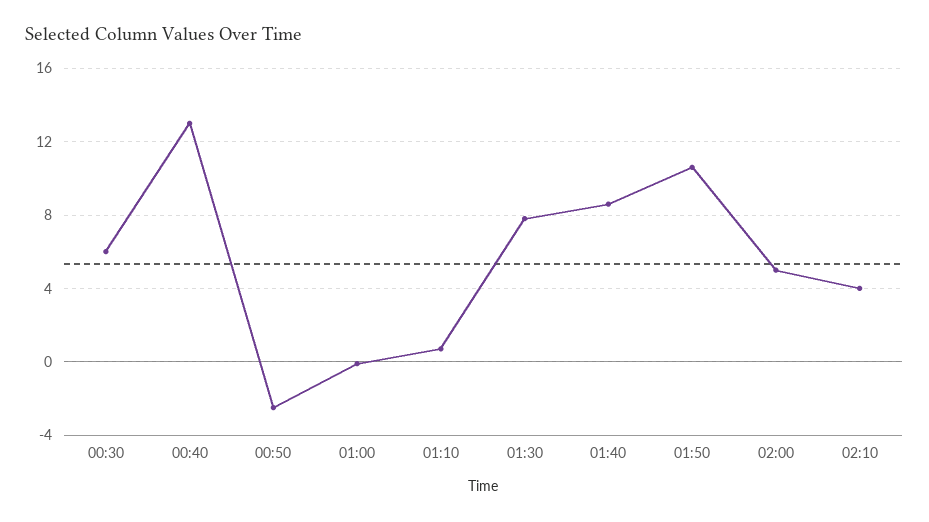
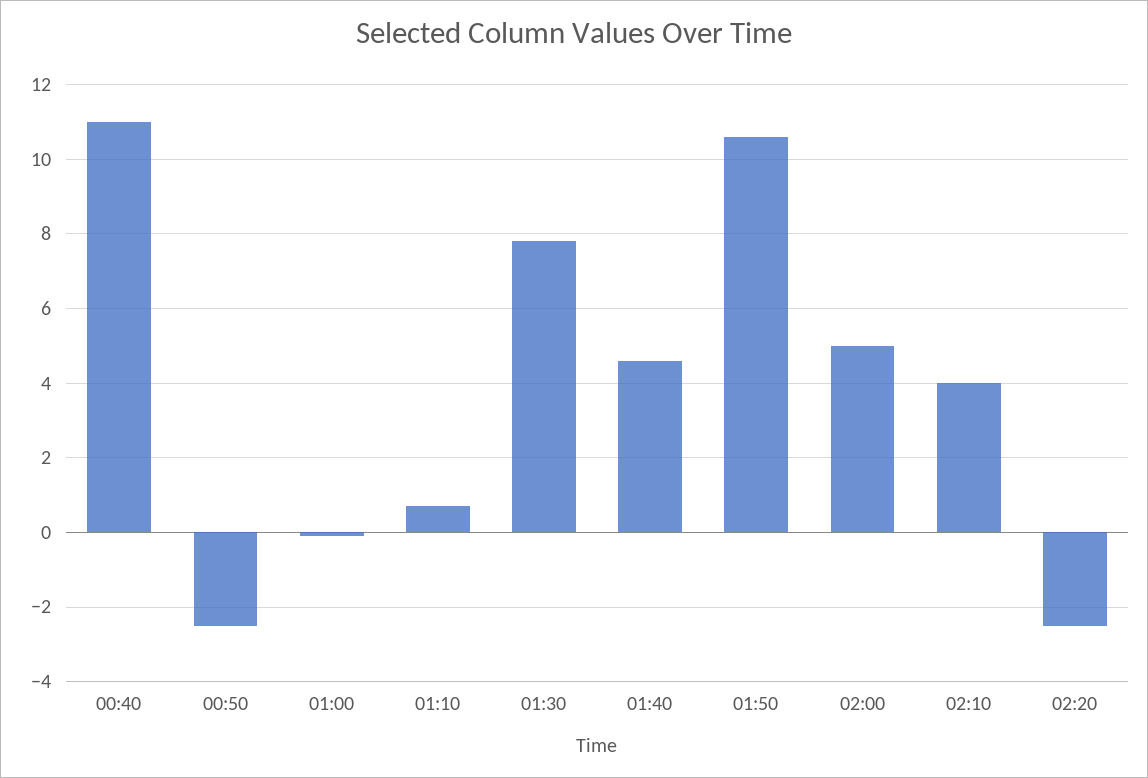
00:30: 6 -> none
00:40: 13 -> 11
01:40: 8.5 -> 4.5
02:20: none -> -2.5

